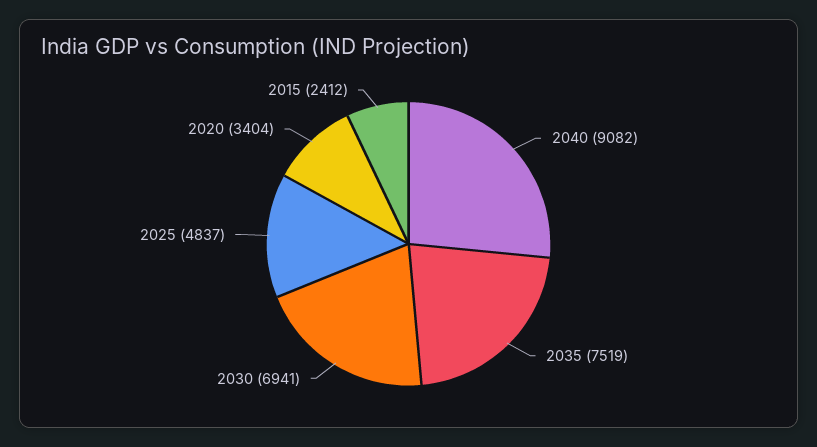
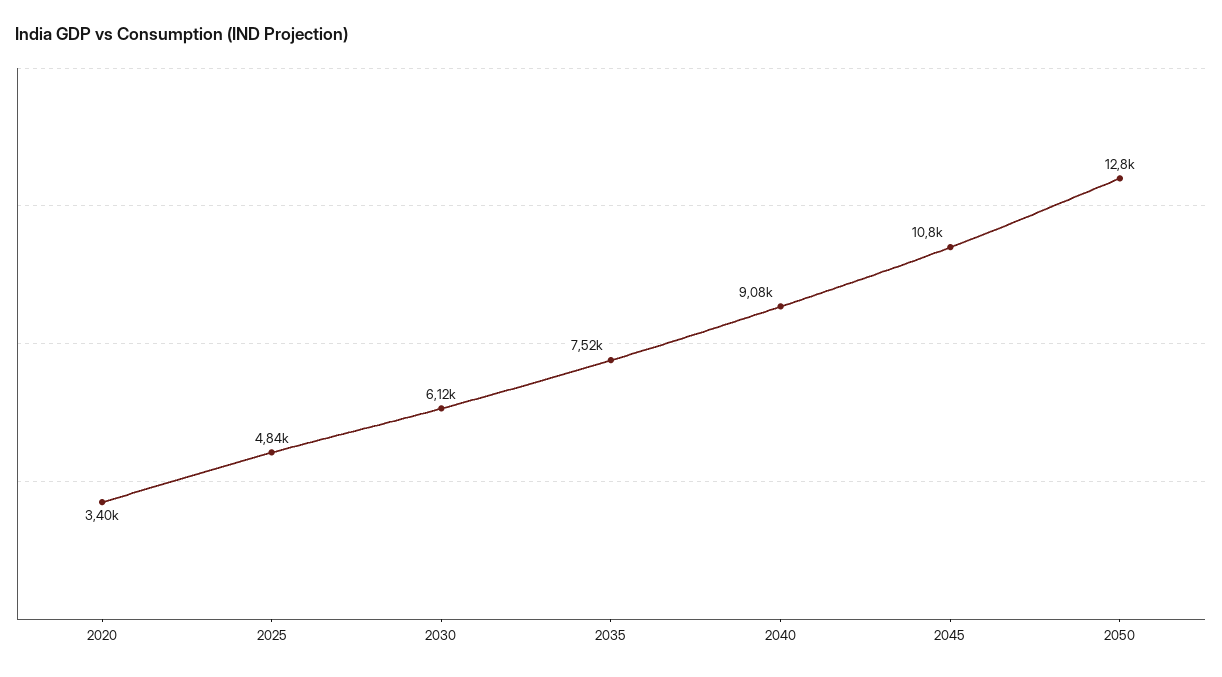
2030: 6941 -> 6120
2015: 2412 -> none
2045: none -> 10800
2050: none -> 12800

